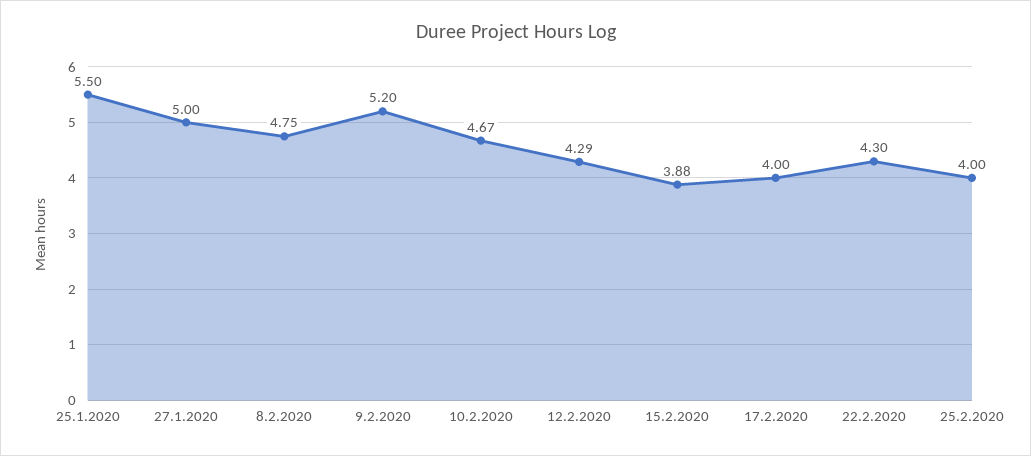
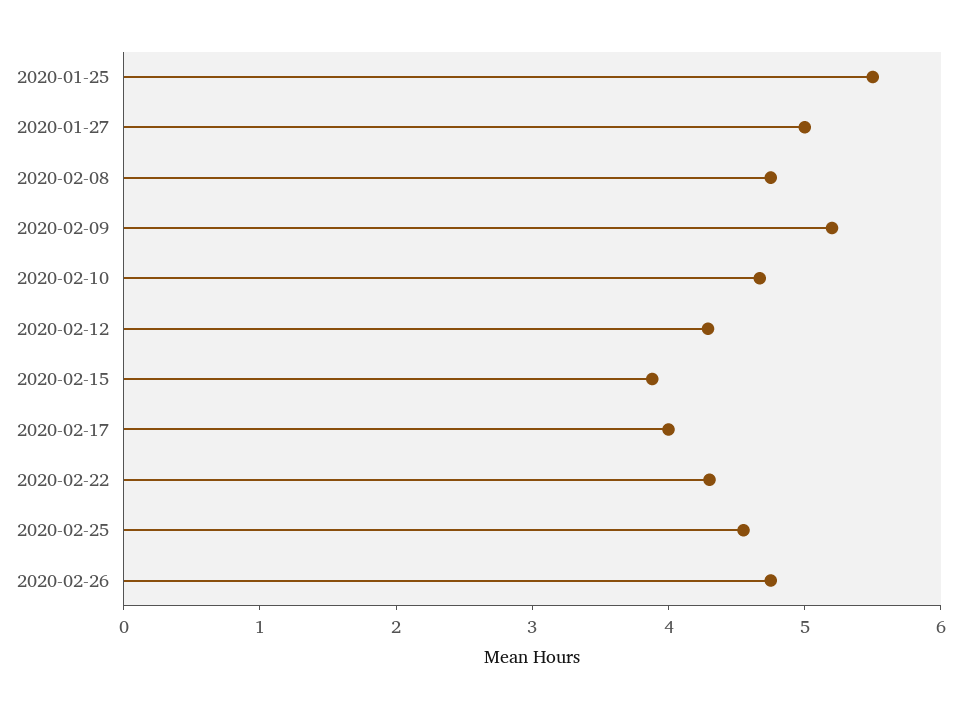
25.2.2020: 4 -> 4.6
2020-02-26: none -> 4.8

